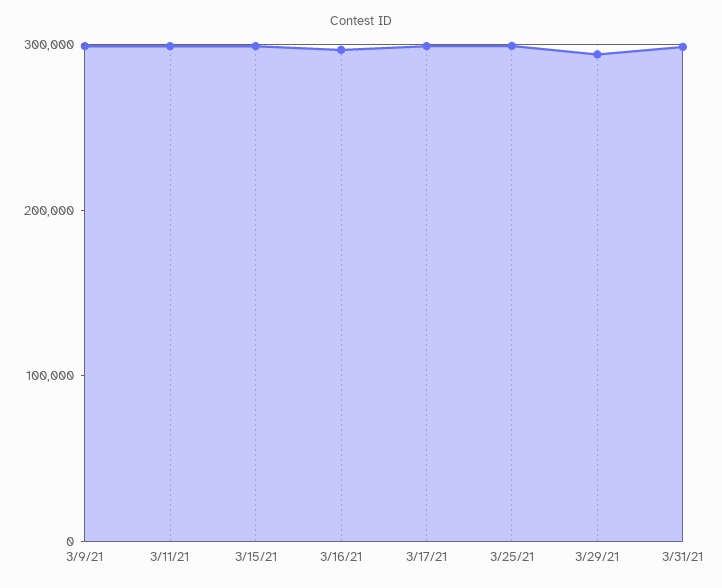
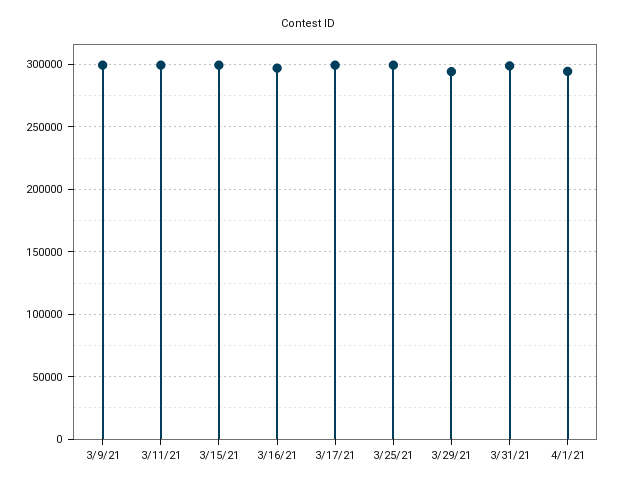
4/1/21: none -> 295000

